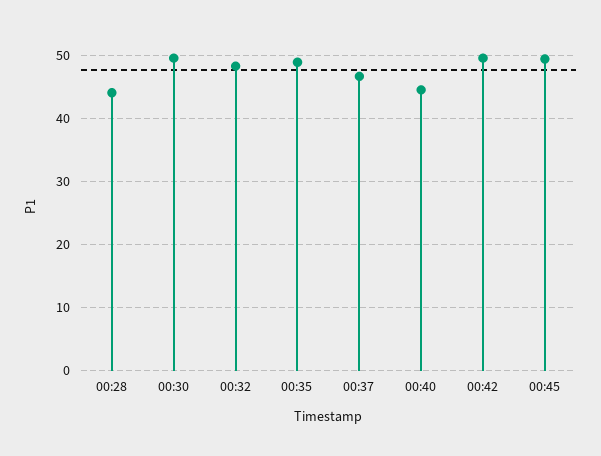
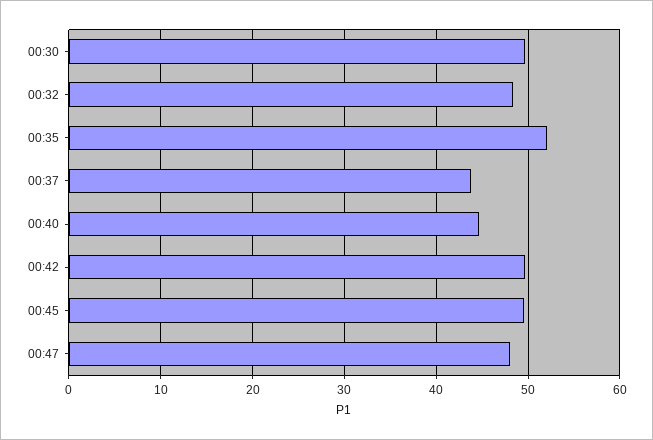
00:28: 44 -> none
00:35: 49 -> 52
00:37: 47 -> 44
00:47: none -> 48

